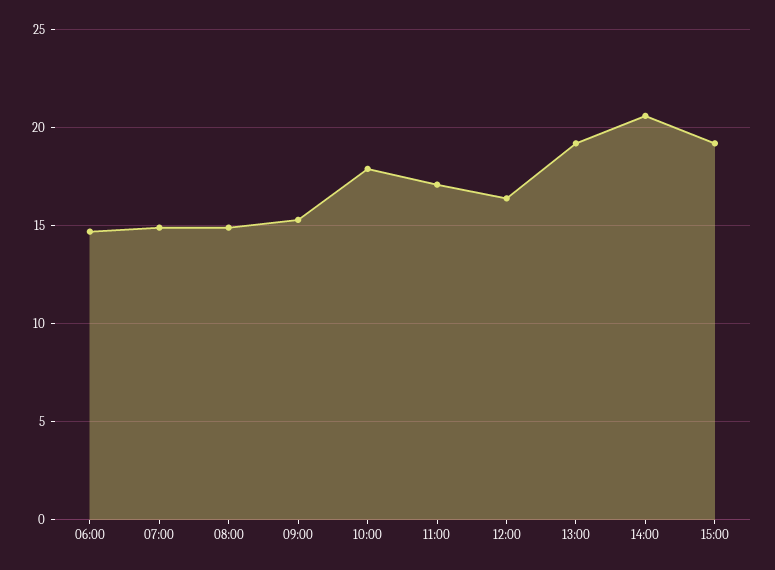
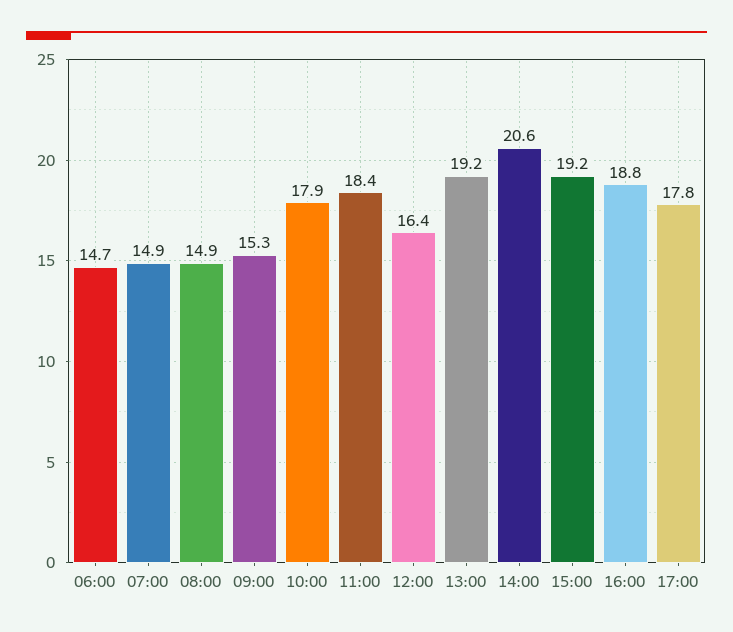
11:00: 17 -> 18.4
16:00: none -> 18.8
17:00: none -> 17.8

